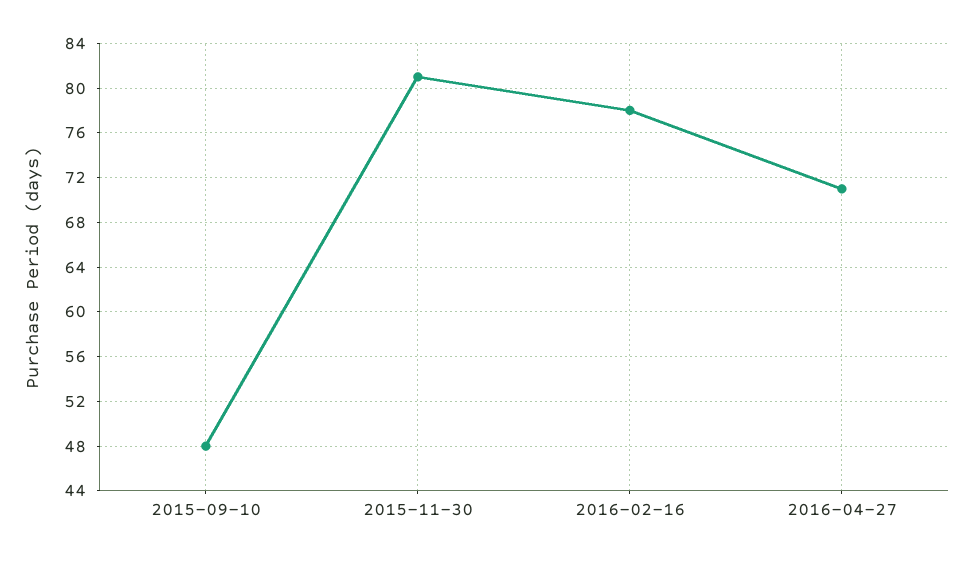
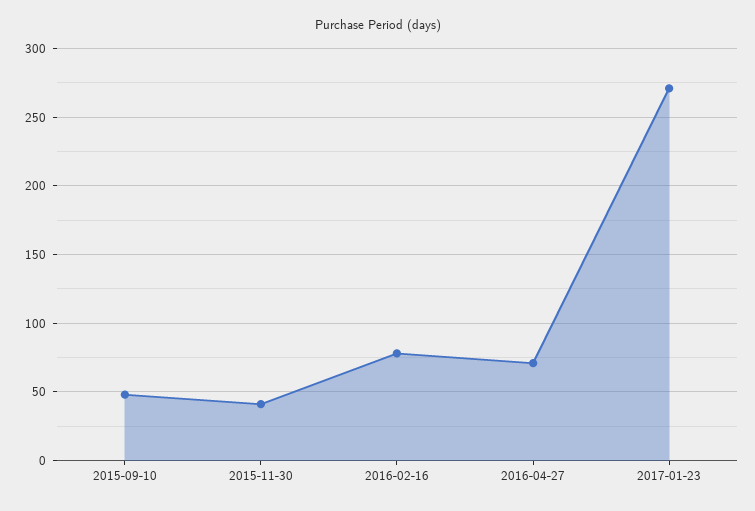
2015-11-30: 81 -> 40
2017-01-23: none -> 270

